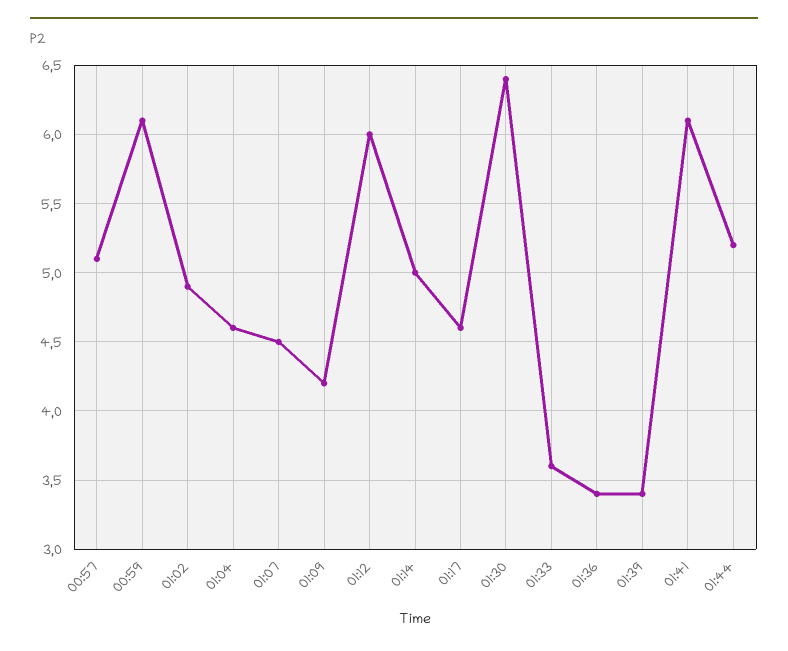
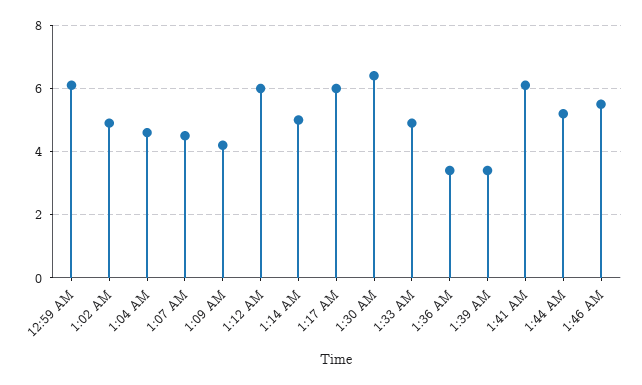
00:57: 5.1 -> none
01:17: 4.6 -> 6
01:33: 3.6 -> 5
1:46 AM: none -> 5.5

